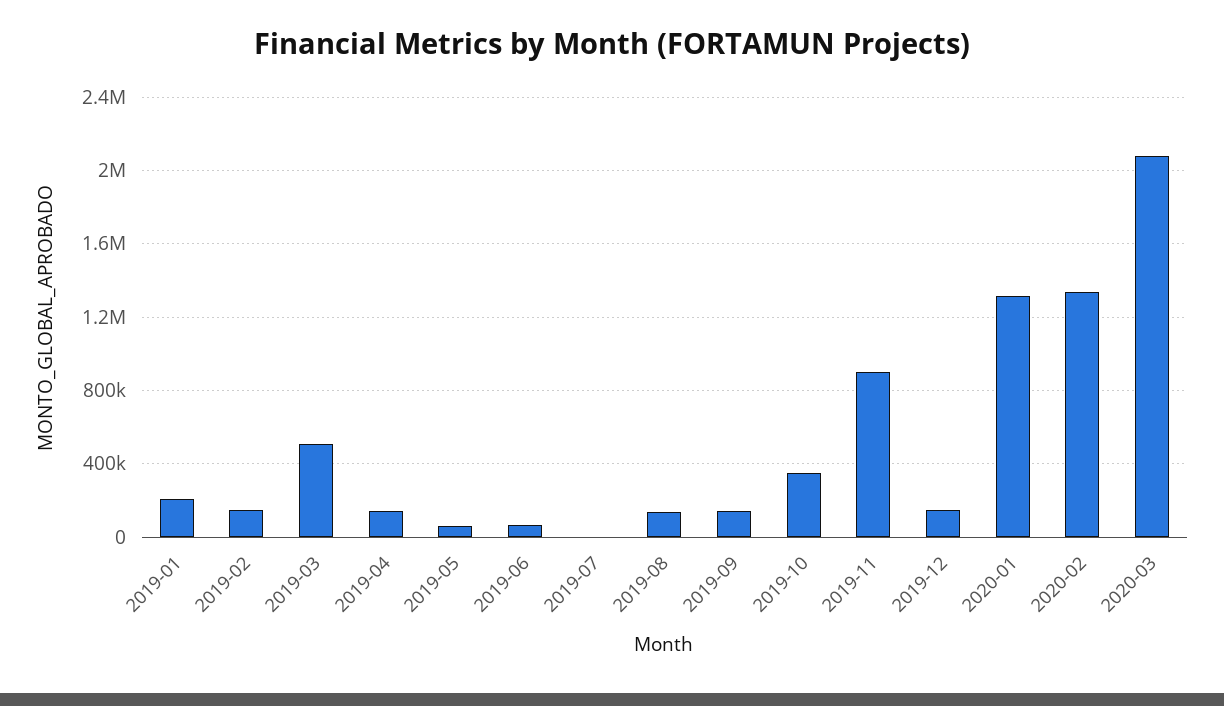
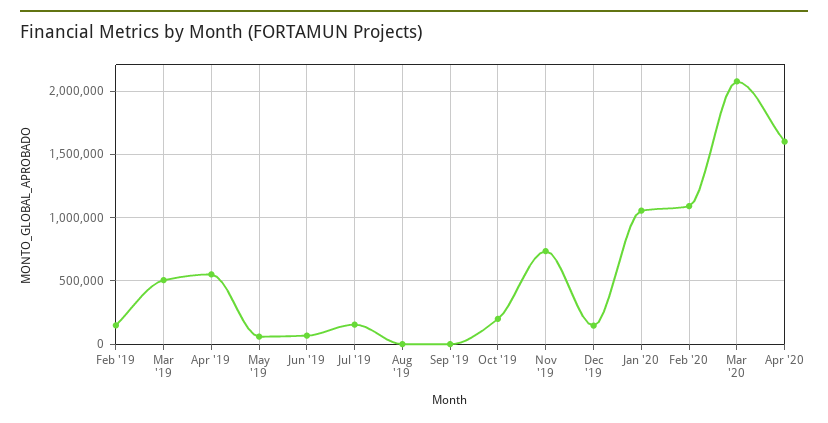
2019-01: 200000 -> none
2019-04: 150000 -> 550000
2019-07: 0 -> 150000
2019-08: 150000 -> 0
2019-09: 150000 -> 0
2019-10: 350000 -> 200000
2019-11: 900000 -> 750000
2020-01: 1300000 -> 1050000
2020-02: 1350000 -> 1100000
Apr '20: none -> 1600000

